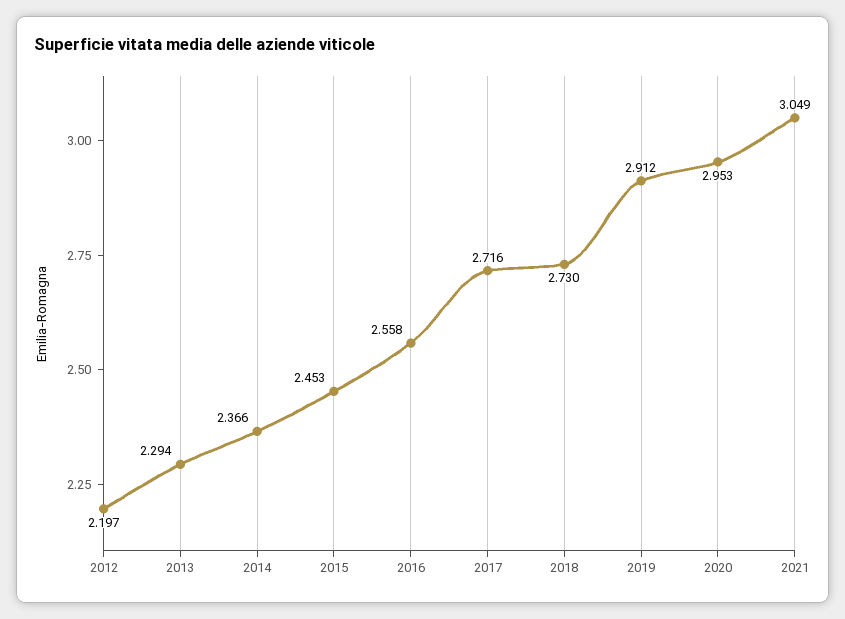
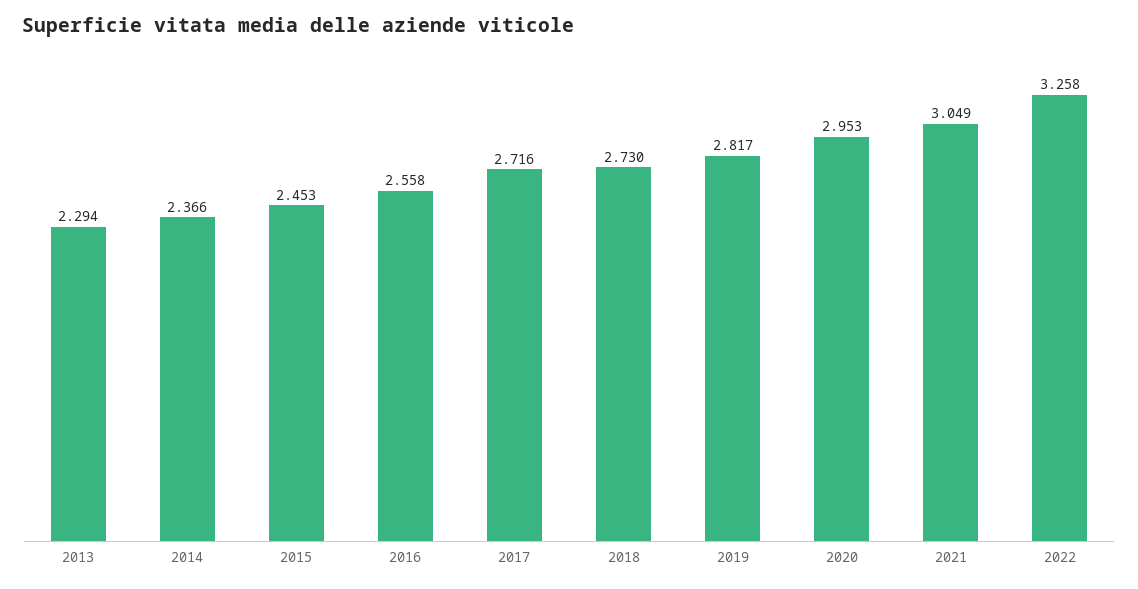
2012: 2.197 -> none
2019: 2.912 -> 2.817
2022: none -> 3.258

